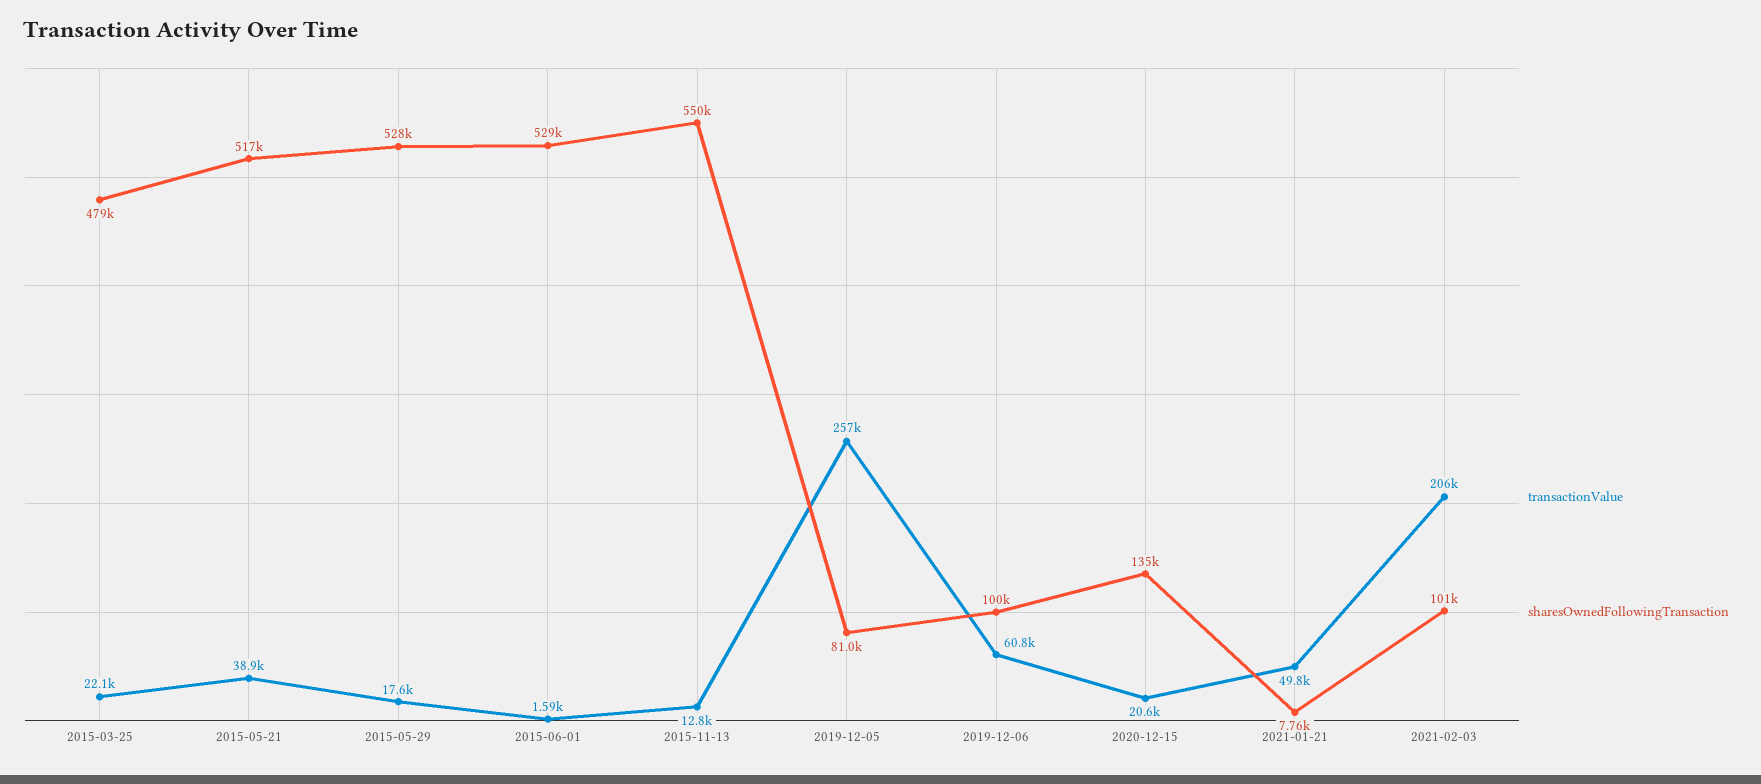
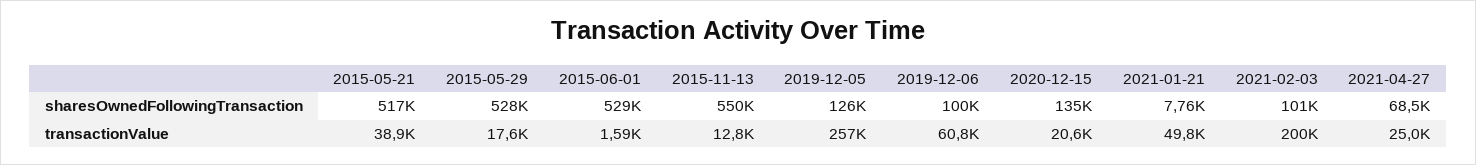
transactionValue, 2015-03-25: 22100 -> none
sharesOwnedFollowingTransaction, 2015-03-25: 479000 -> none
sharesOwnedFollowingTransaction, 2019-12-05: 81000 -> 126000
transactionValue, 2021-02-03: 206000 -> 200000
sharesOwnedFollowingTransaction, 2021-04-27: none -> 68500
transactionValue, 2021-04-27: none -> 25000

